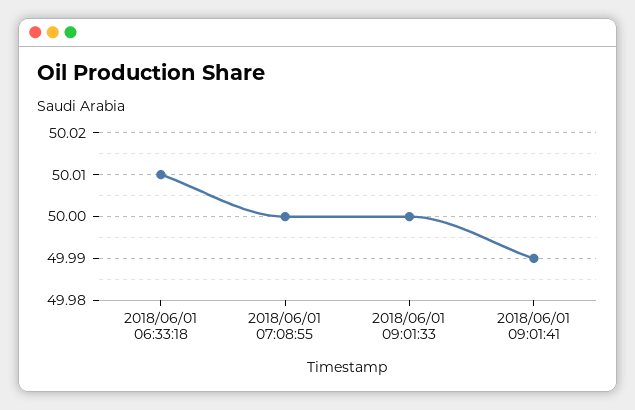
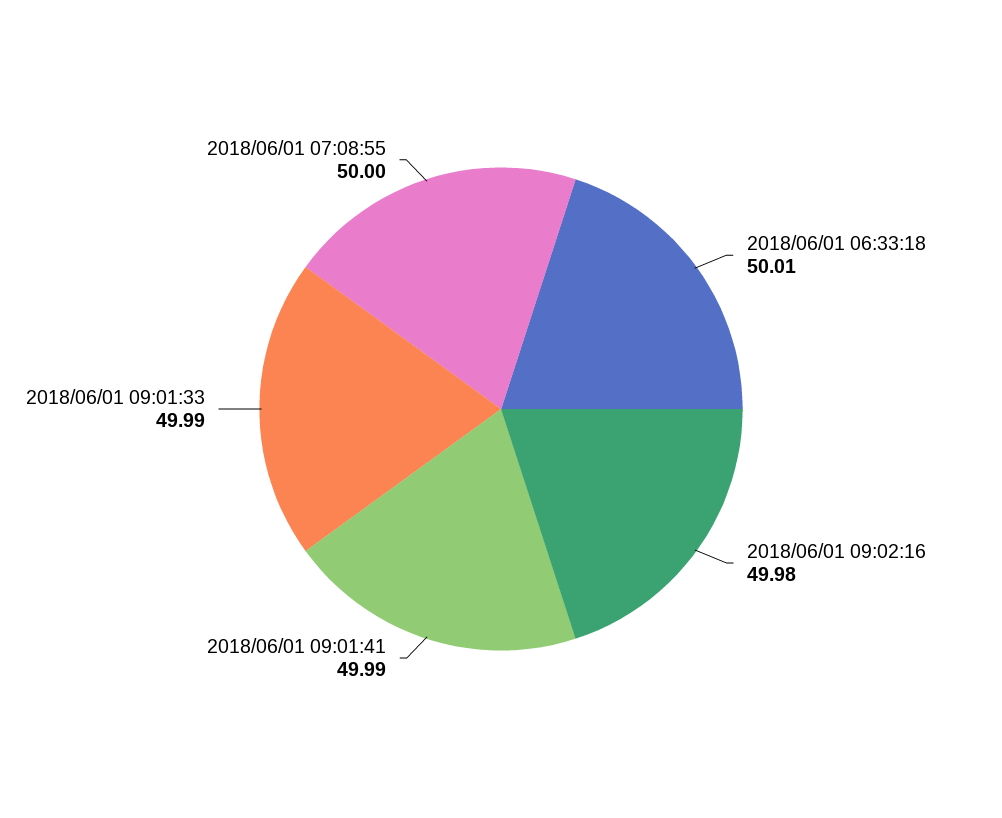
2018/06/01 09:01:33: 50 -> 49.99
2018/06/01 09:02:16: none -> 49.98

